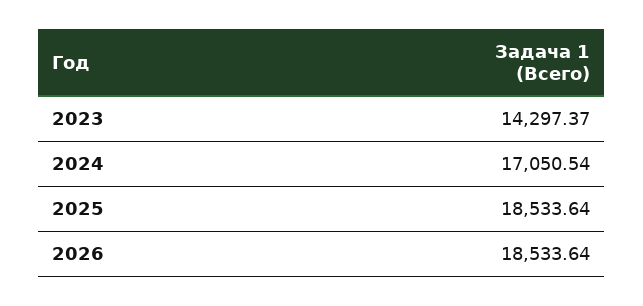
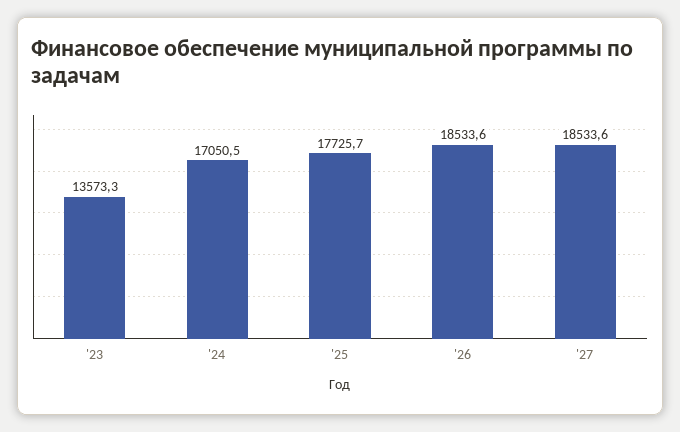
2023: 14297.37 -> 13573.3
2025: 18533.64 -> 17725.7
'27: none -> 18533.6

